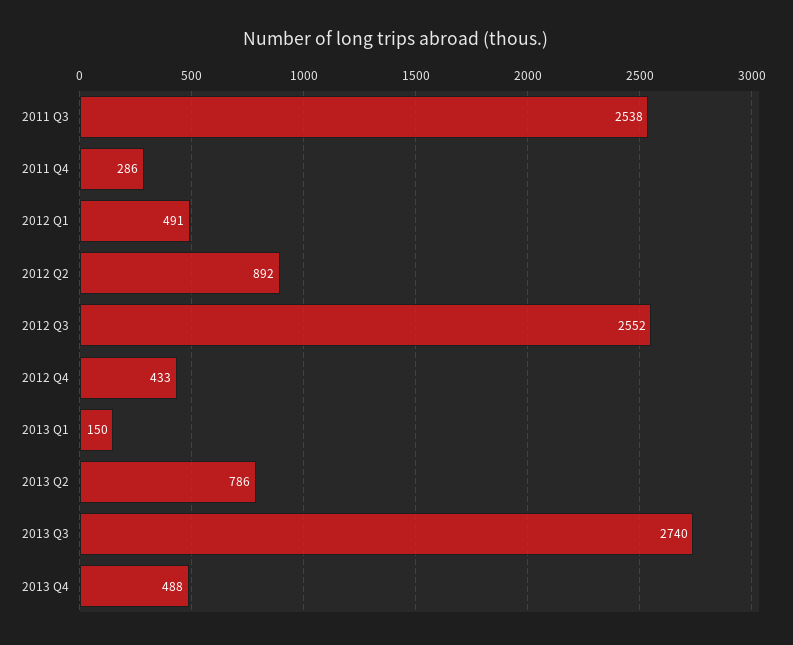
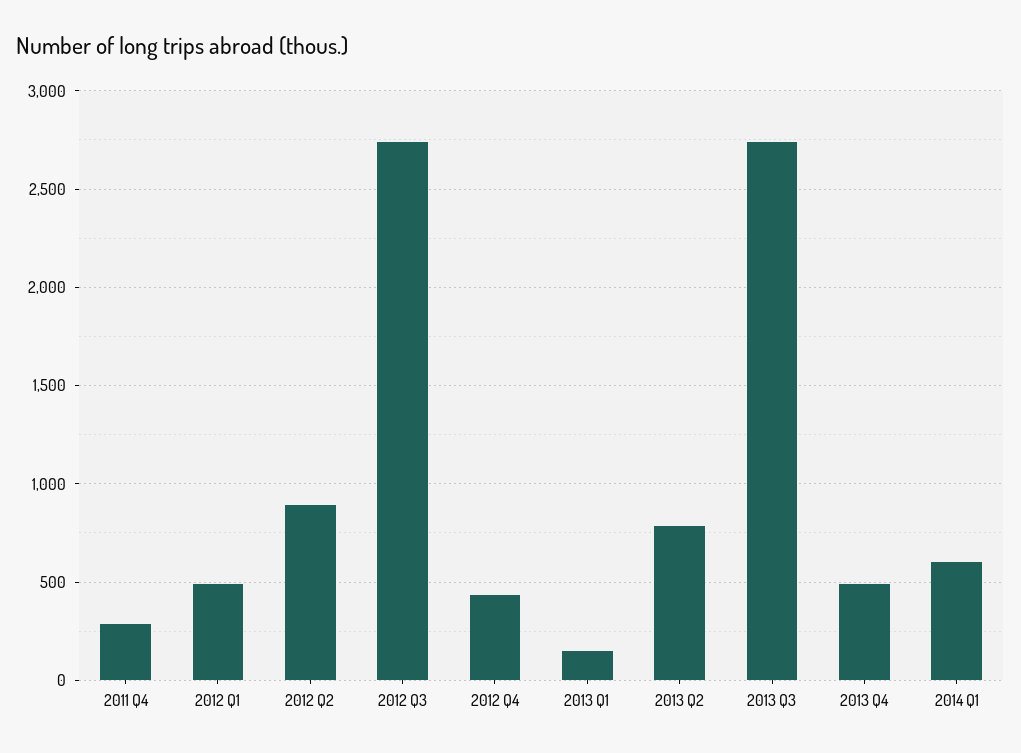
2011 Q3: 2538 -> none
2012 Q3: 2552 -> 2750
2014 Q1: none -> 600

